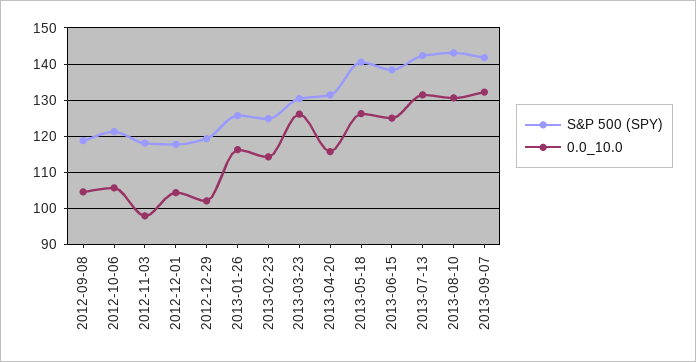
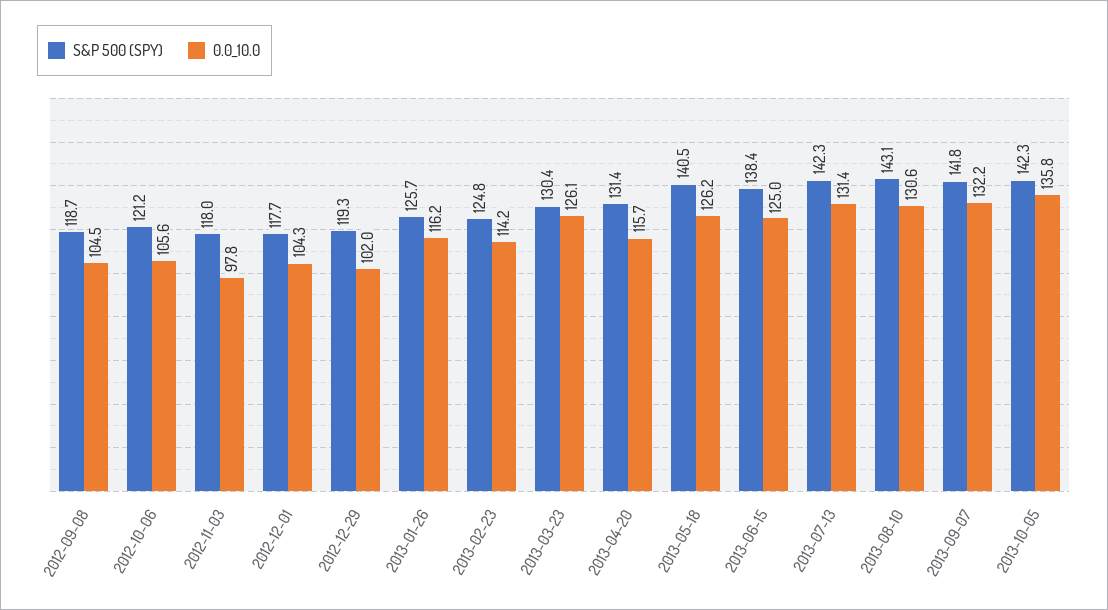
S&P 500 (SPY), 2013-10-05: none -> 142.3
0.0_10.0, 2013-10-05: none -> 135.8

